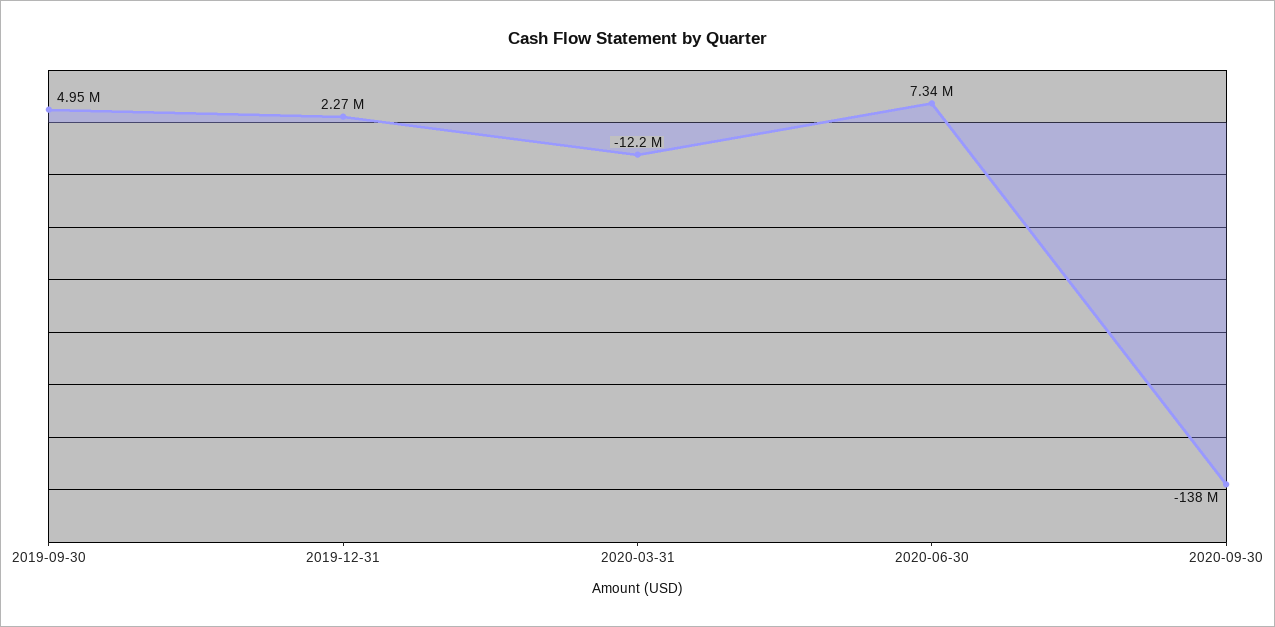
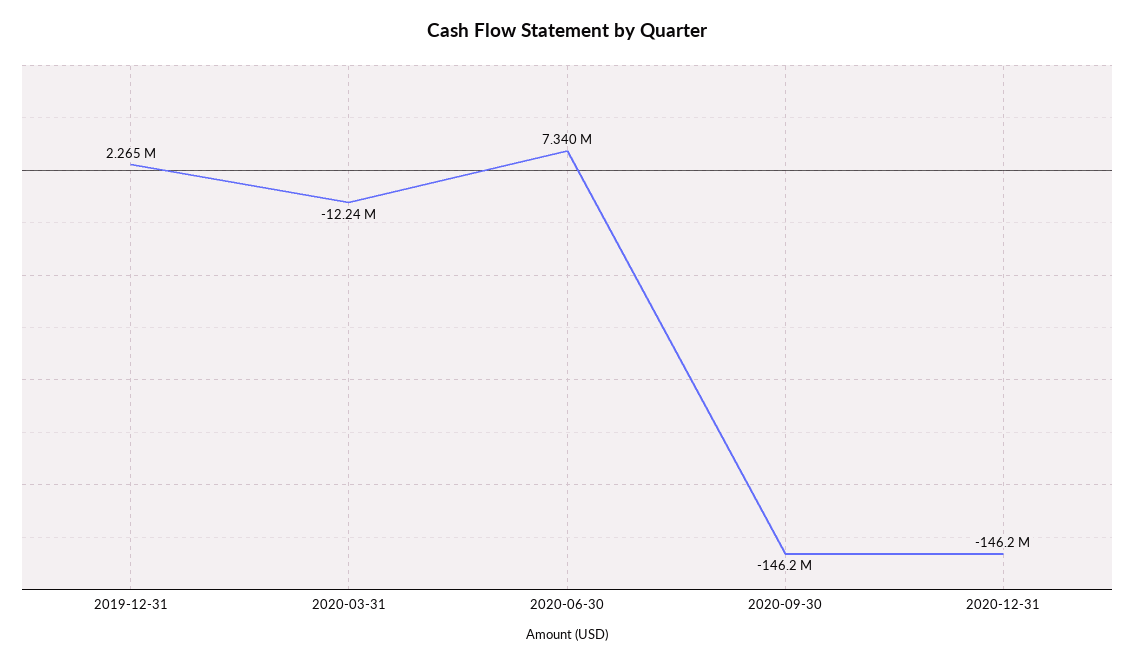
2019-09-30: 4950000 -> none
2020-09-30: -138000000 -> -146200000
2020-12-31: none -> -146200000

